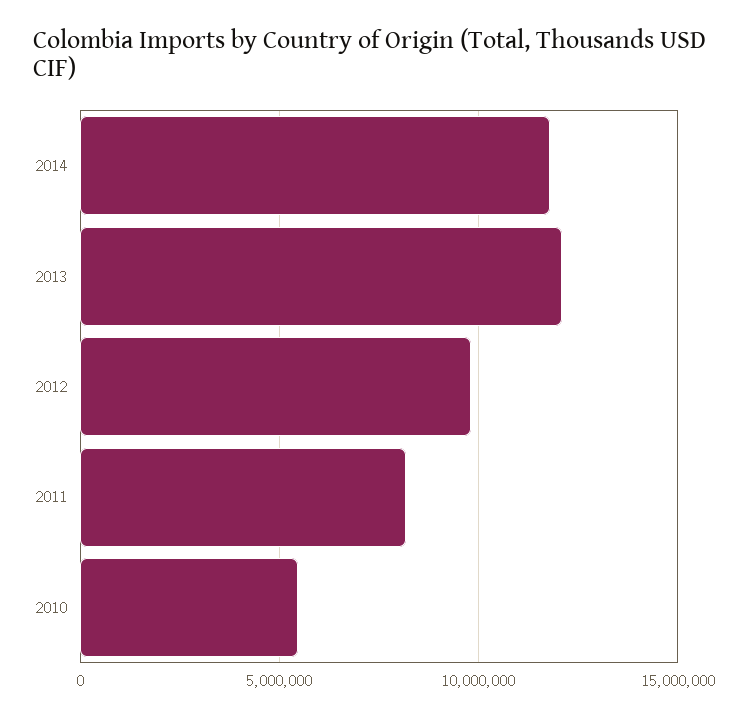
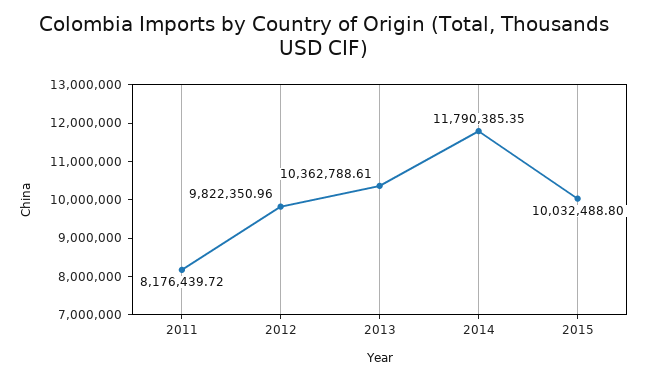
2013: 12000000 -> 10362788.61
2010: 5500000 -> none
2015: none -> 10032488.8

